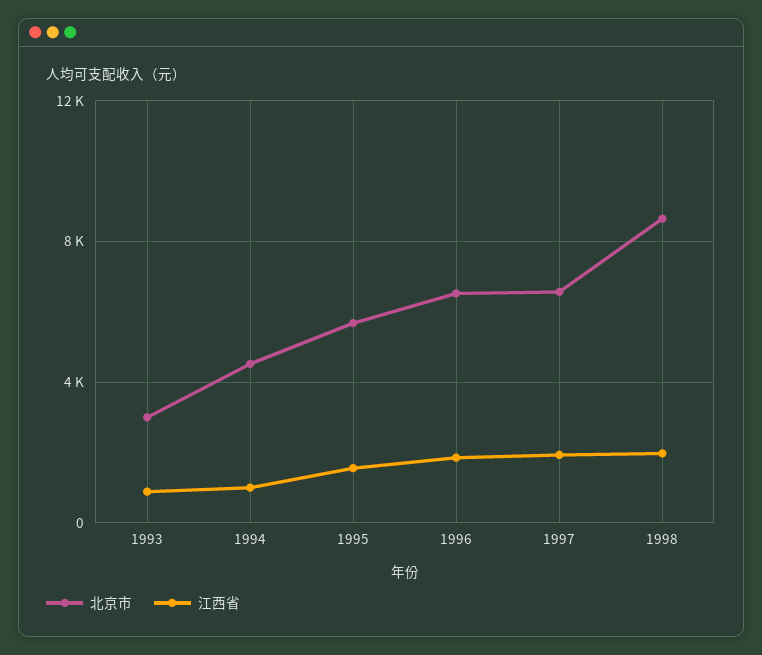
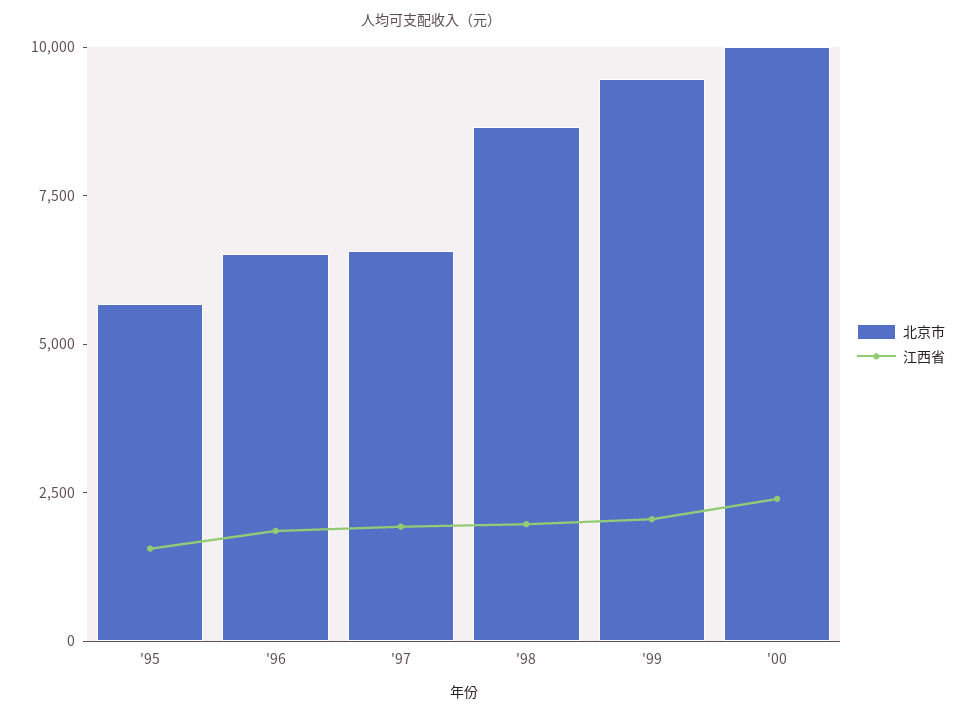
北京市, 1993: 3000 -> none
江西省, 1993: 1000 -> none
北京市, 1994: 4500 -> none
江西省, 1994: 1000 -> none
北京市, '99: none -> 9500
江西省, '99: none -> 2000
北京市, '00: none -> 10000
江西省, '00: none -> 2500

